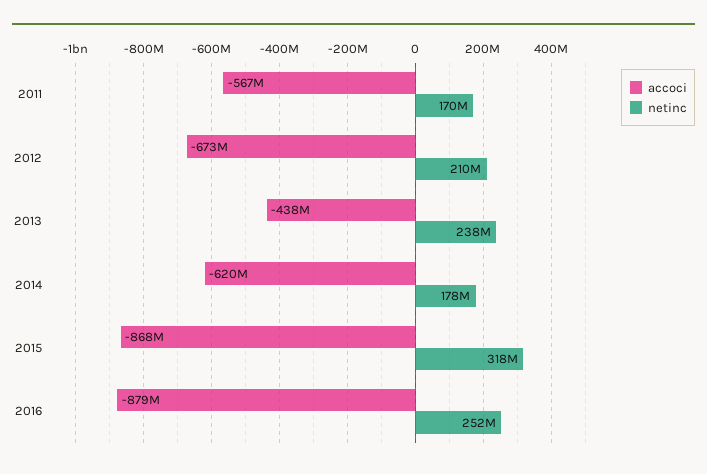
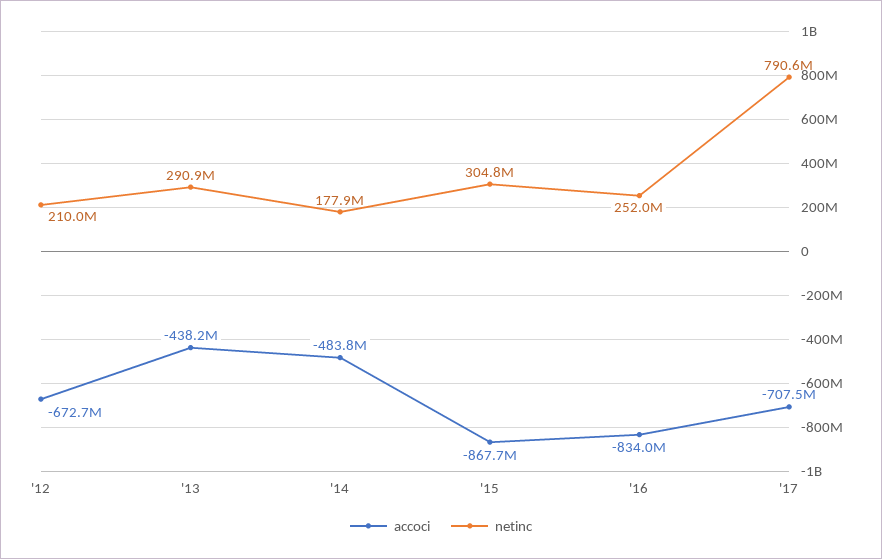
accoci, 2011: -567000000 -> none
netinc, 2011: 170000000 -> none
netinc, 2013: 238000000 -> 290900000
accoci, 2014: -620000000 -> -483800000
netinc, 2015: 318000000 -> 304800000
accoci, 2016: -879000000 -> -834000000
accoci, '17: none -> -707500000
netinc, '17: none -> 790600000

